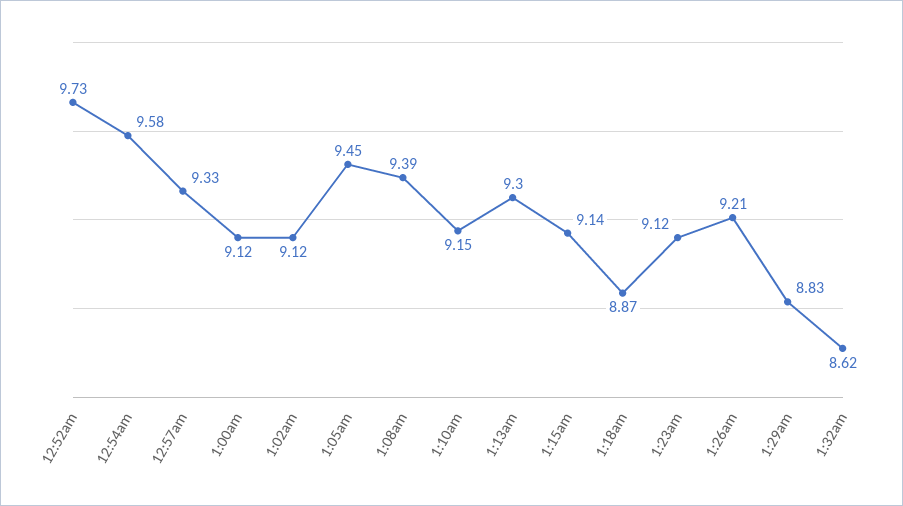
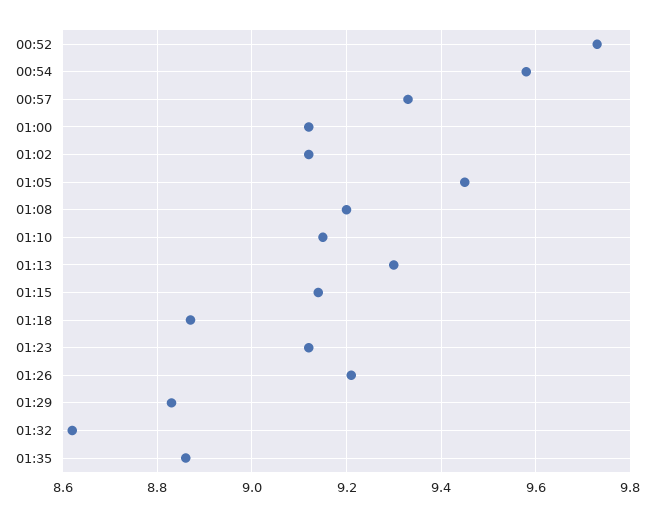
1:08am: 9.39 -> 9.2
01:35: none -> 8.85

